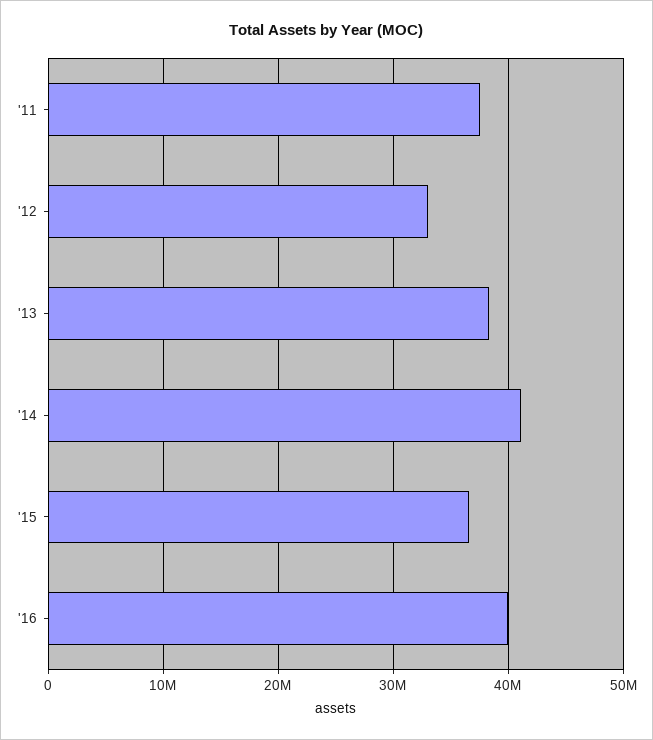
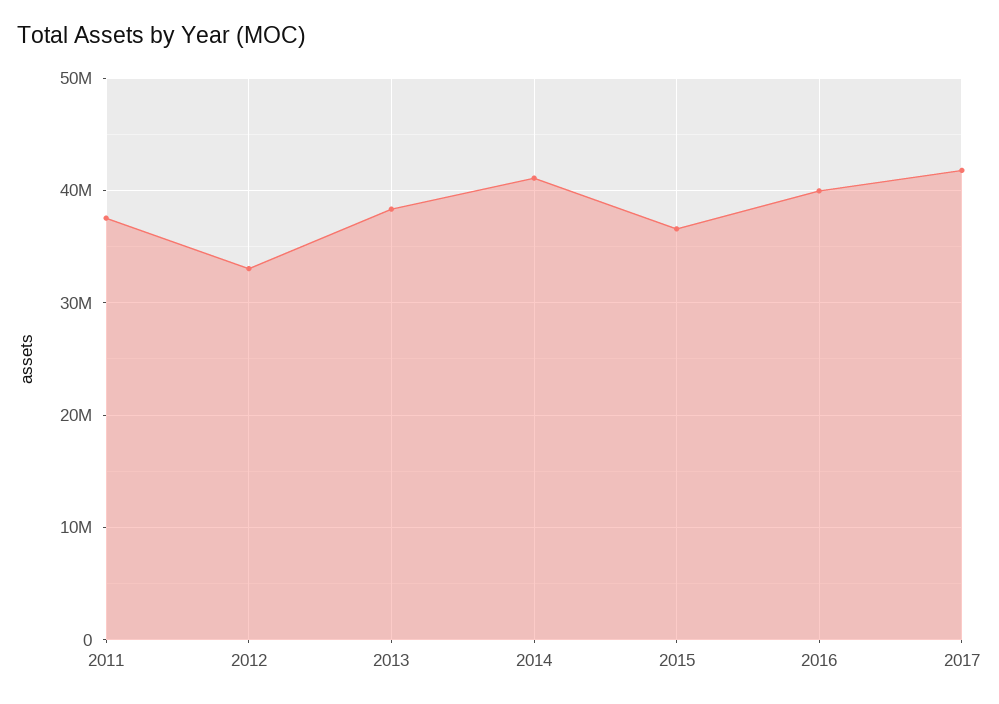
2017: none -> 42000000

